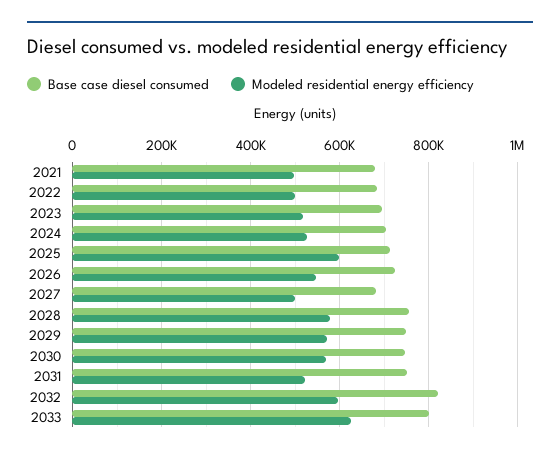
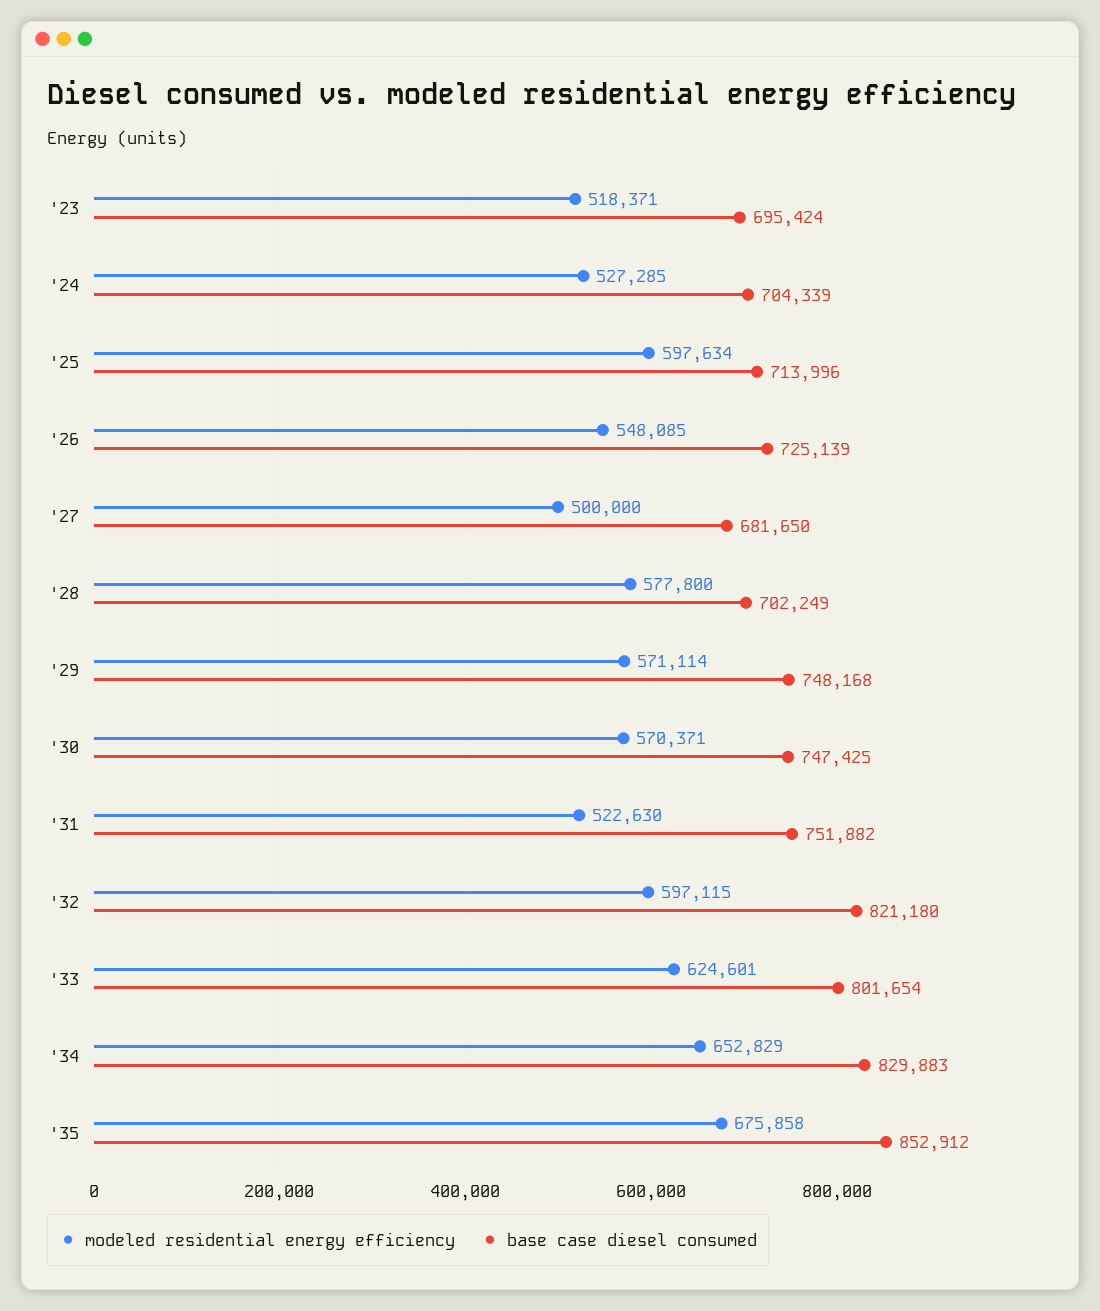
Base case diesel consumed, 2021: 680000 -> none
Modeled residential energy efficiency, 2021: 500000 -> none
Base case diesel consumed, 2022: 680000 -> none
Modeled residential energy efficiency, 2022: 500000 -> none
Base case diesel consumed, 2028: 760000 -> 702249
Modeled residential energy efficiency, '34: none -> 652829
Base case diesel consumed, '34: none -> 829883
Modeled residential energy efficiency, '35: none -> 675858
Base case diesel consumed, '35: none -> 852912

